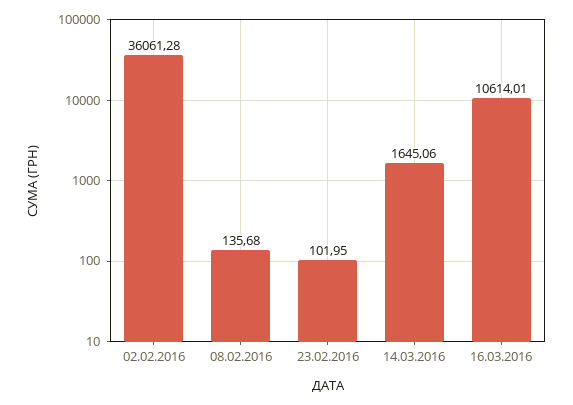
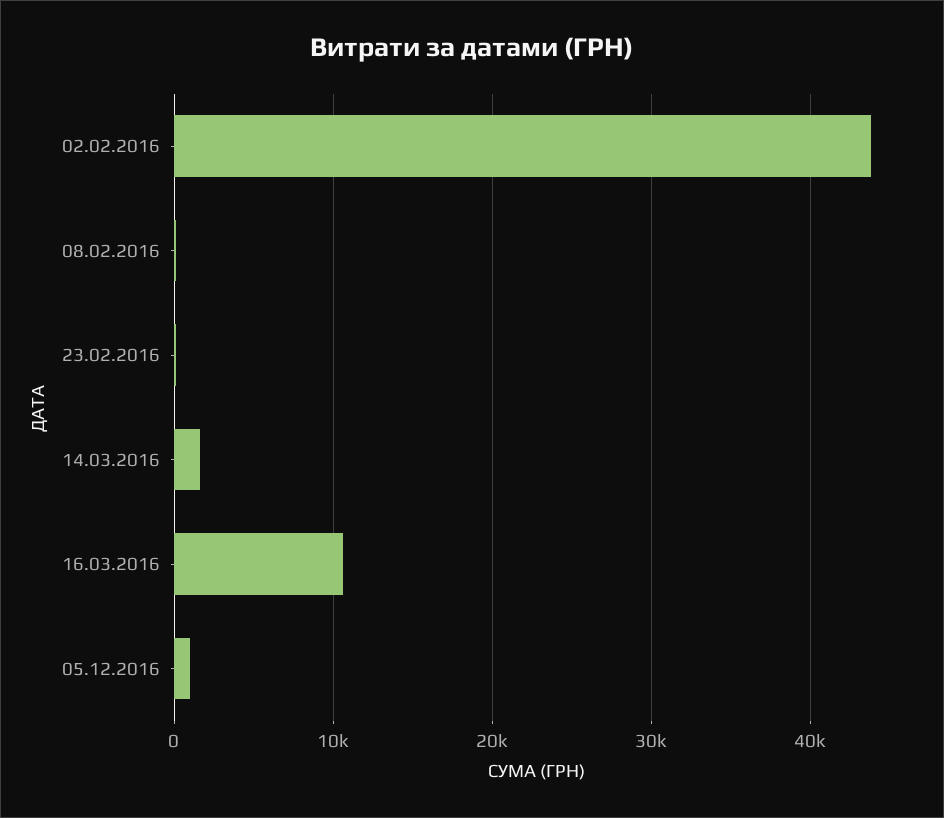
02.02.2016: 36061.28 -> 44000
05.12.2016: none -> 1000

